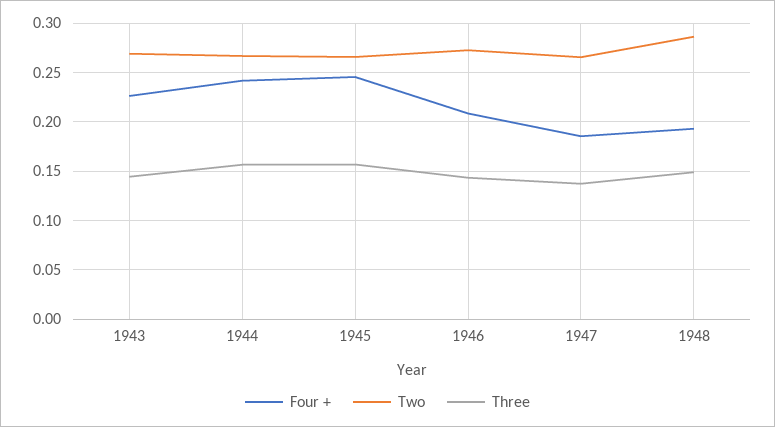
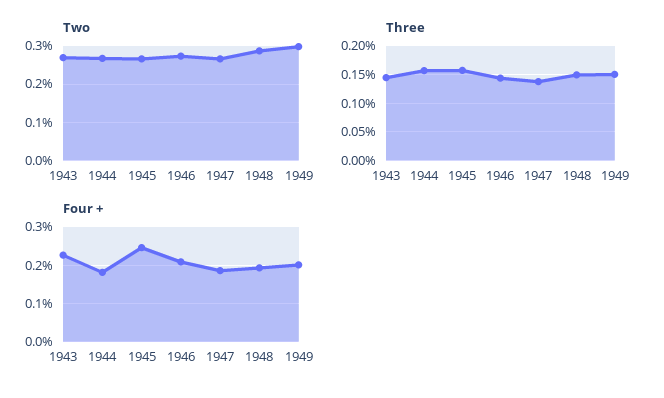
Four +, 1944: 0.24 -> 0.18
Two, 1949: none -> 0.3
Three, 1949: none -> 0.15
Four +, 1949: none -> 0.2

